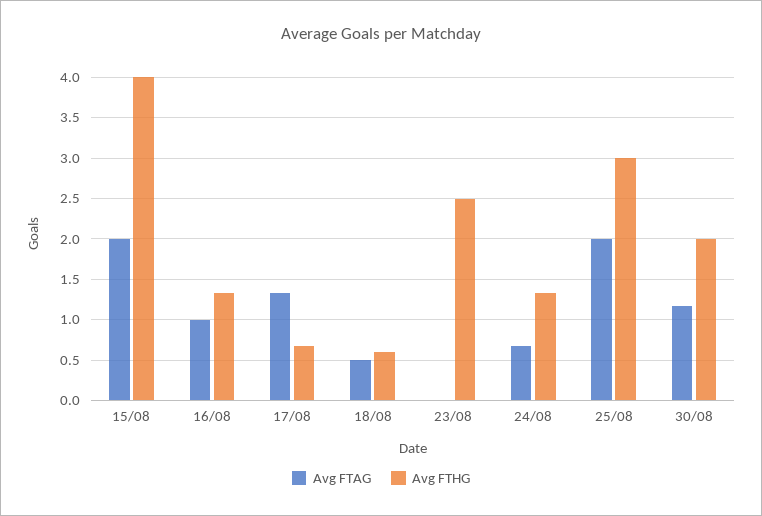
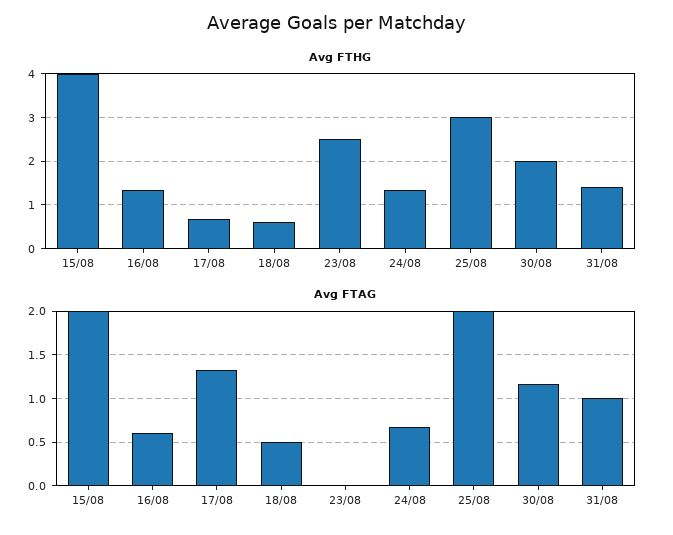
Avg FTAG, 16/08: 1 -> 0.6
Avg FTHG, 31/08: none -> 1.4
Avg FTAG, 31/08: none -> 1

